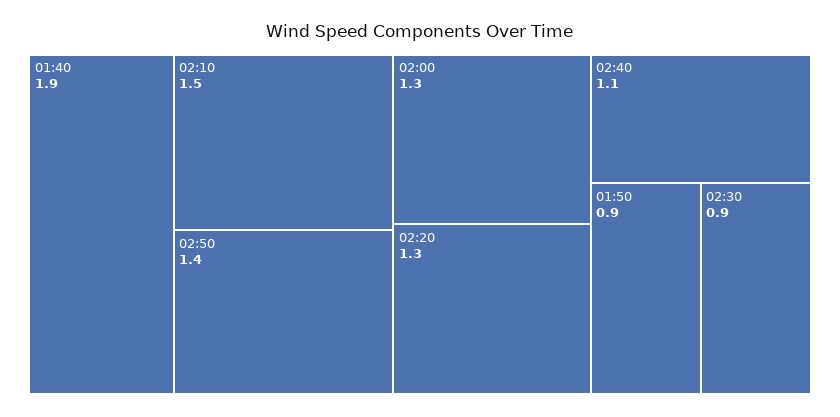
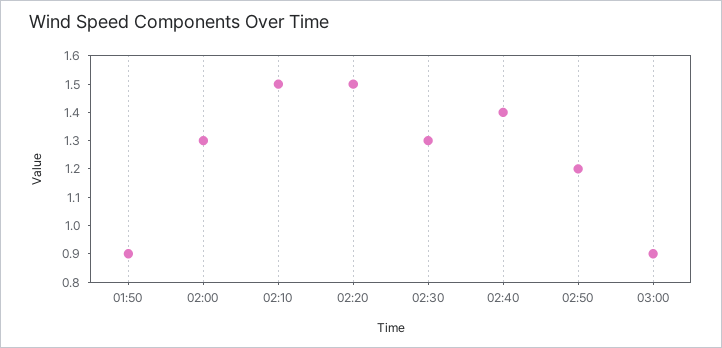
01:40: 1.9 -> none
02:50: 1.4 -> 1.2
02:20: 1.3 -> 1.5
02:40: 1.1 -> 1.4
02:30: 0.9 -> 1.3
03:00: none -> 0.9

